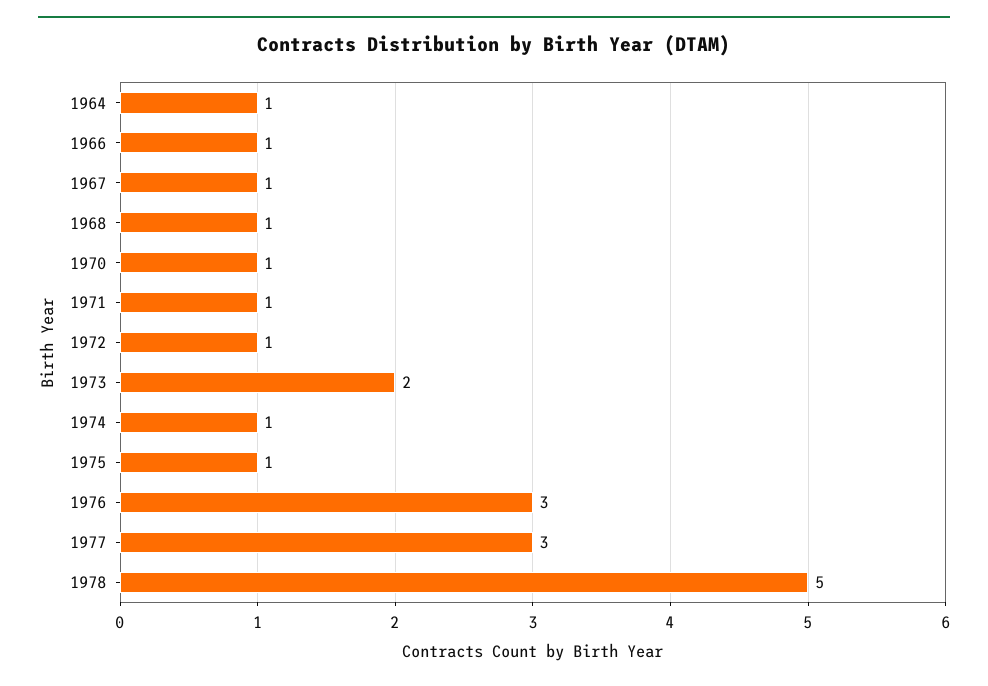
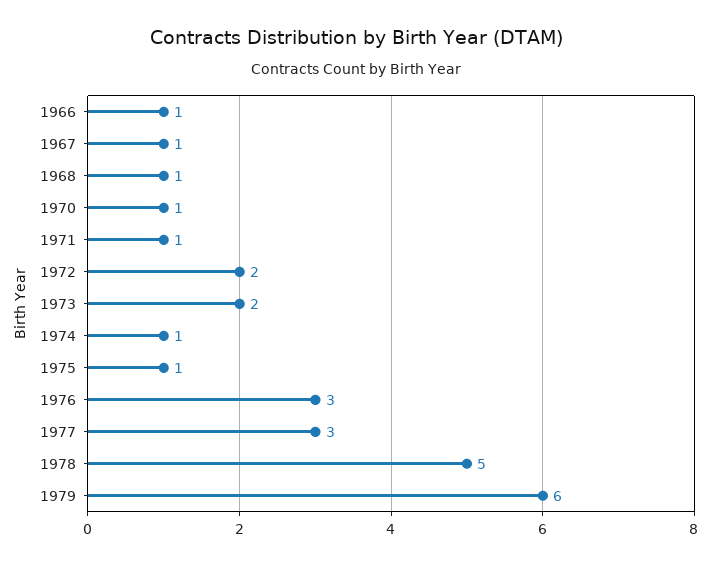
1964: 1 -> none
1972: 1 -> 2
1979: none -> 6

